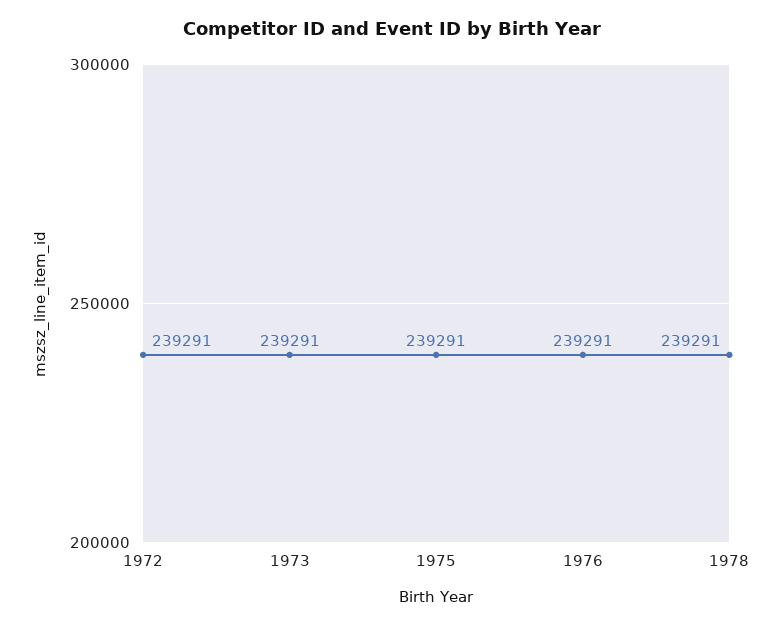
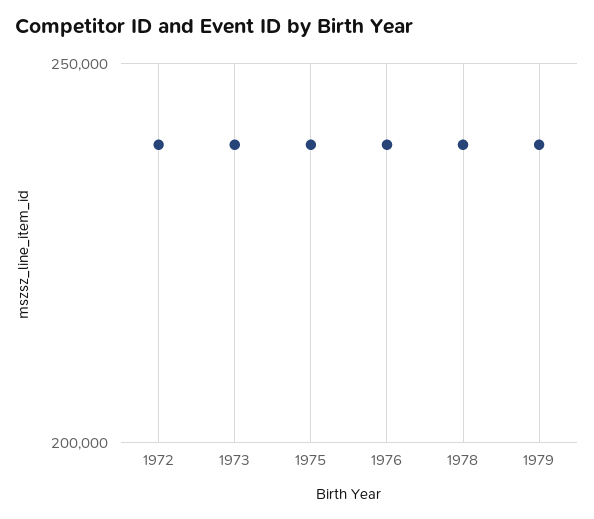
1979: none -> 240000

